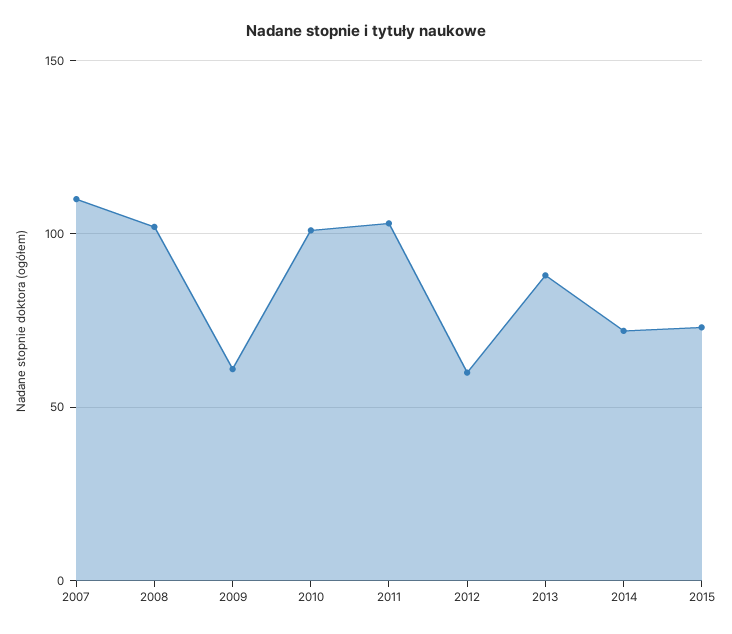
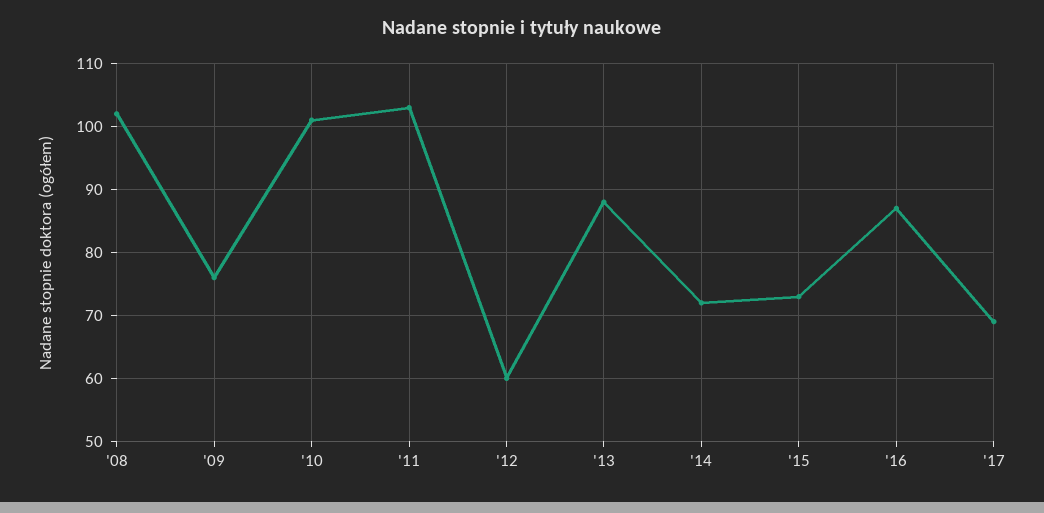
2007: 110 -> none
2009: 60 -> 76
'16: none -> 87
'17: none -> 69

